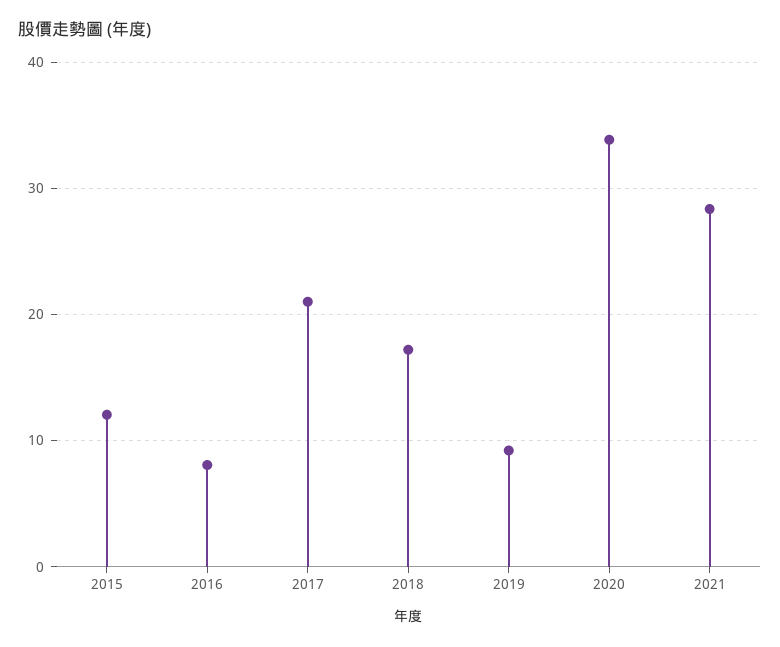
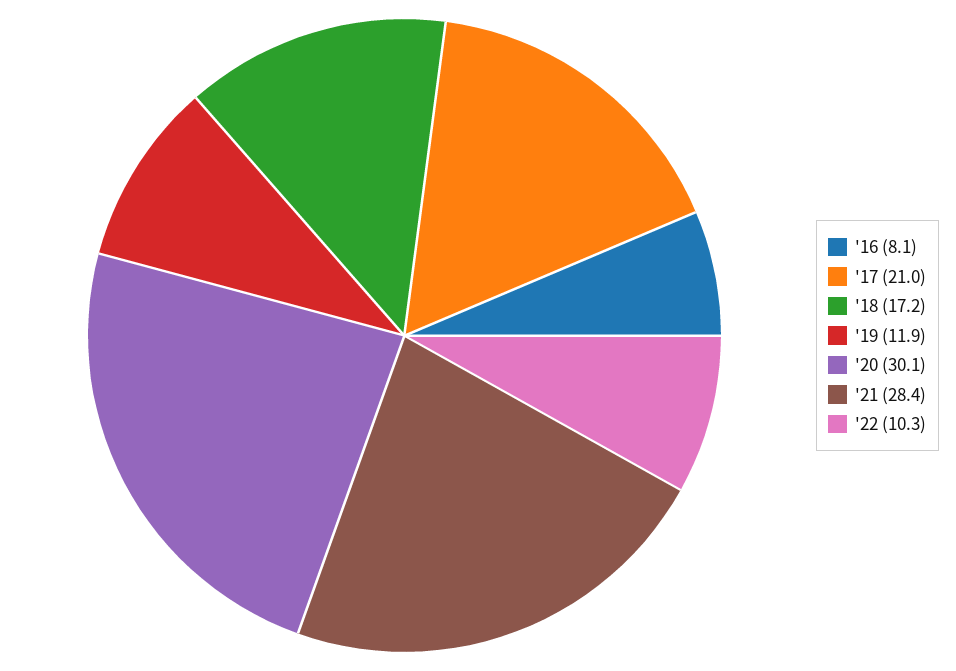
2015: 12 -> none
2019: 9 -> 11.9
2020: 34 -> 30.1
'22: none -> 10.3

